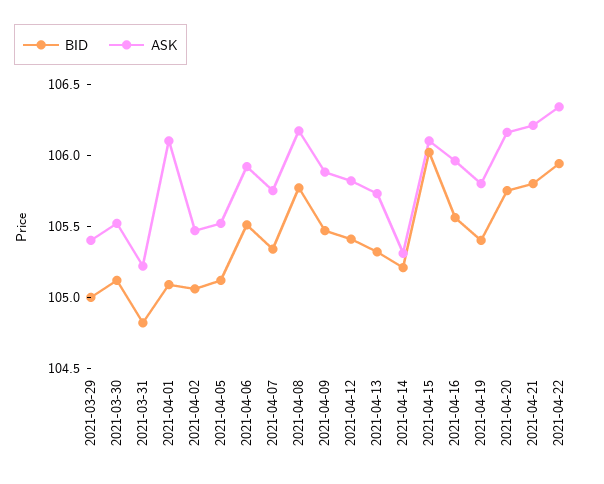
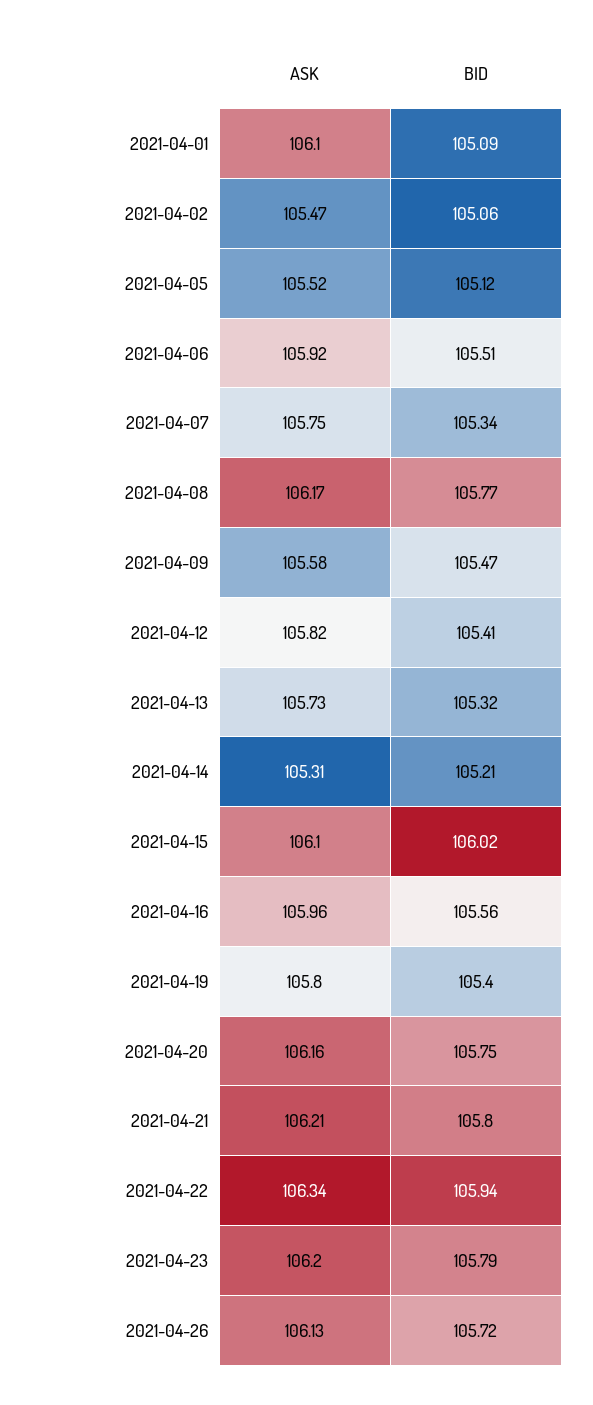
BID, 2021-03-29: 105 -> none
ASK, 2021-03-29: 105.4 -> none
BID, 2021-03-30: 105.1 -> none
ASK, 2021-03-30: 105.5 -> none
BID, 2021-03-31: 104.8 -> none
ASK, 2021-03-31: 105.2 -> none
ASK, 2021-04-09: 105.9 -> 105.58
ASK, 2021-04-23: none -> 106.2
BID, 2021-04-23: none -> 105.79
ASK, 2021-04-26: none -> 106.13
BID, 2021-04-26: none -> 105.72

